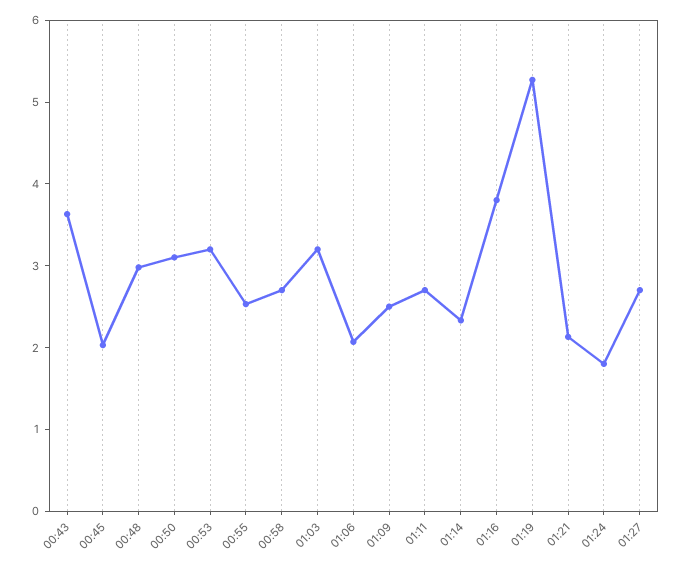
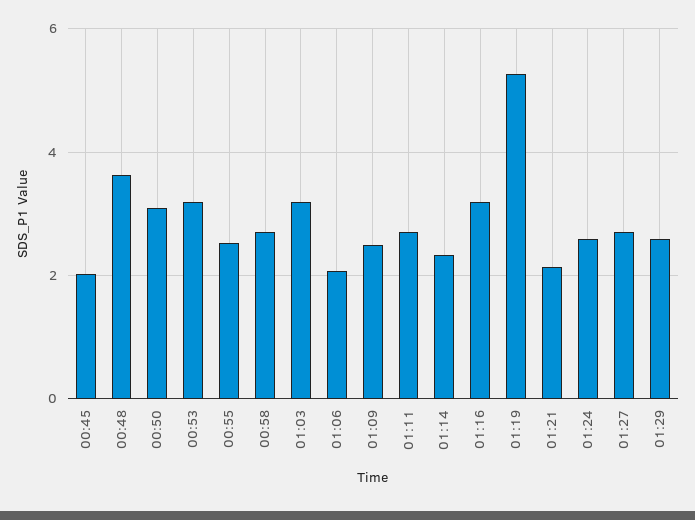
00:43: 3.6 -> none
00:48: 3 -> 3.6
01:16: 3.8 -> 3.2
01:24: 1.8 -> 2.6
01:29: none -> 2.6

